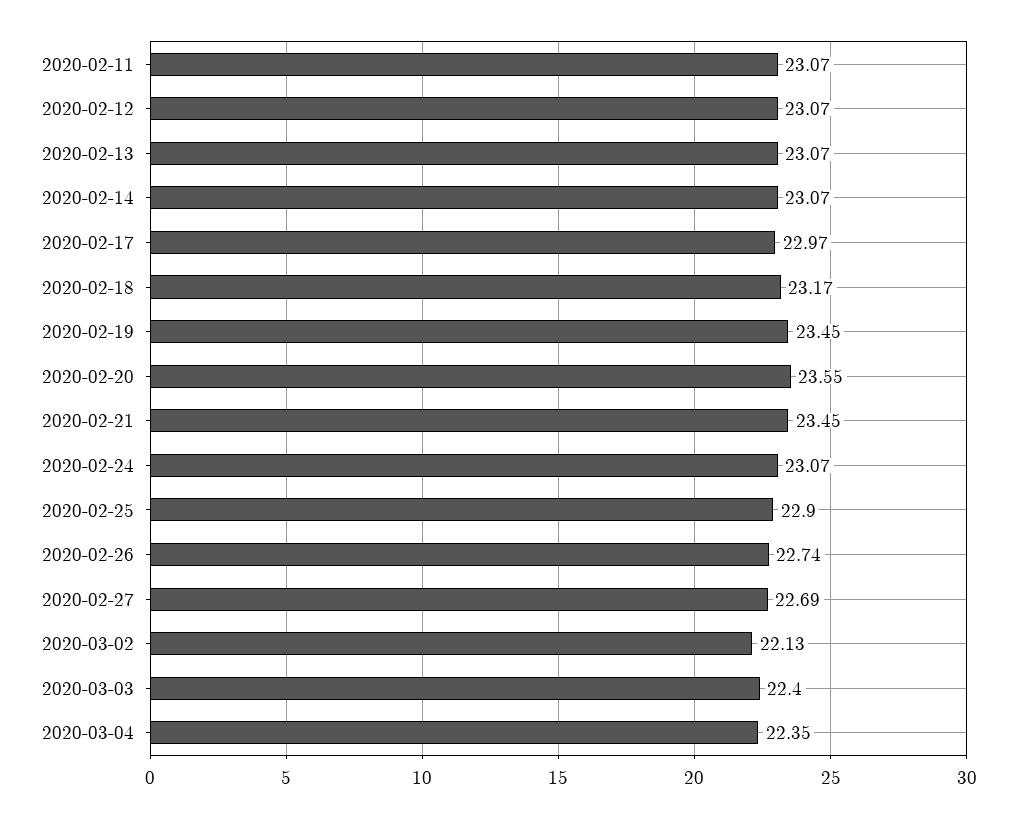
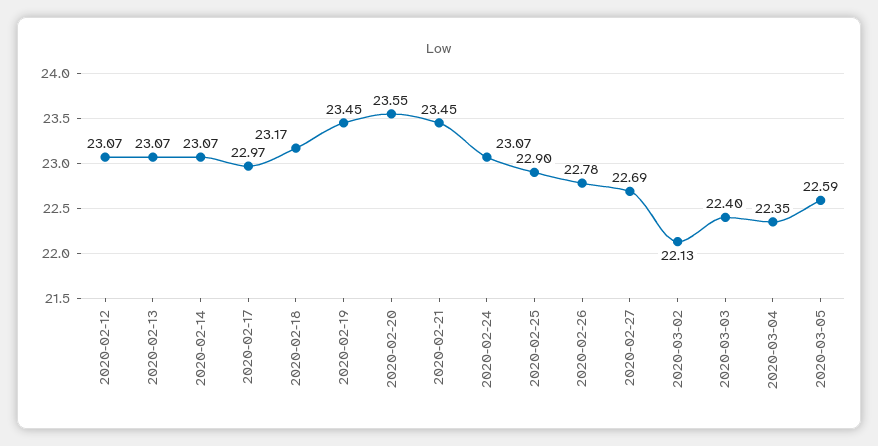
2020-02-11: 23.07 -> none
2020-02-26: 22.74 -> 22.78
2020-03-05: none -> 22.59

